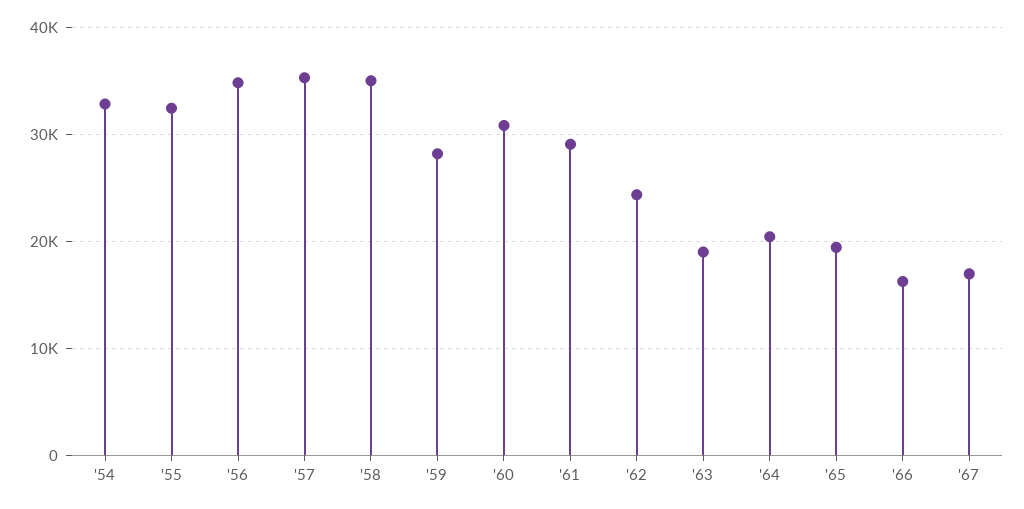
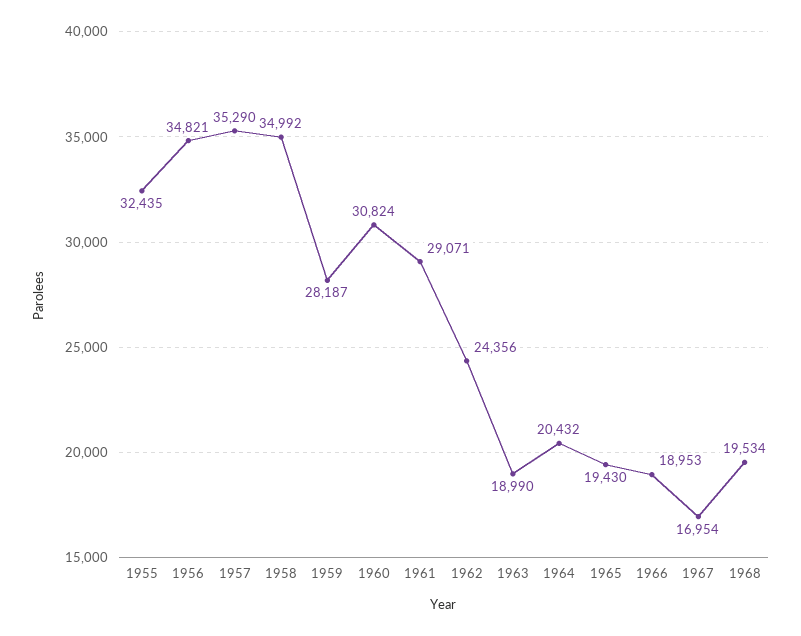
'54: 33000 -> none
'66: 16000 -> 18953
1968: none -> 19534

